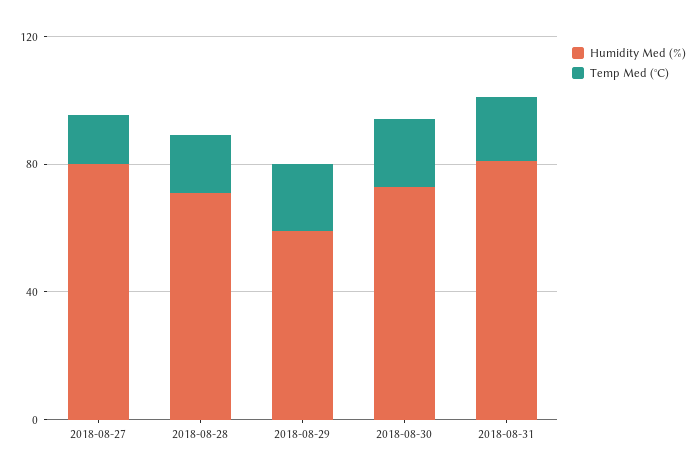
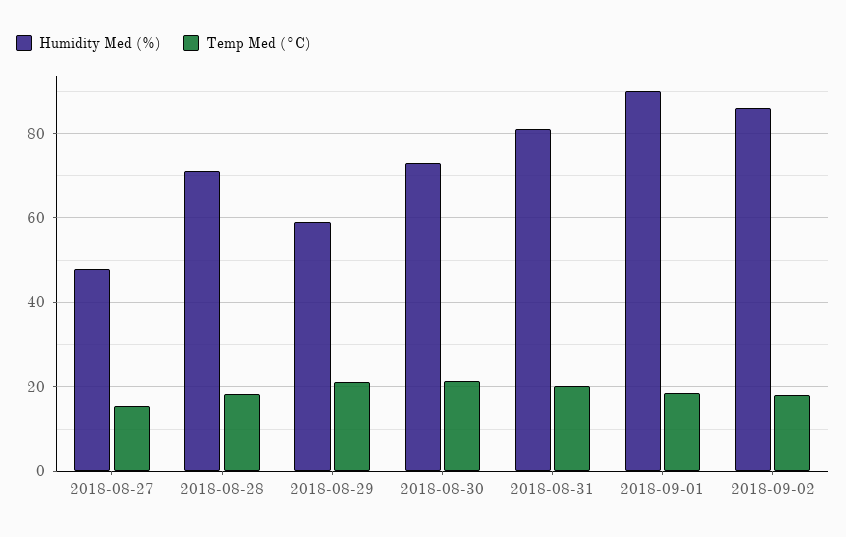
Humidity Med (%), 2018-08-27: 80 -> 48
Humidity Med (%), 2018-09-01: none -> 90
Temp Med (°C), 2018-09-01: none -> 18
Humidity Med (%), 2018-09-02: none -> 86
Temp Med (°C), 2018-09-02: none -> 18

